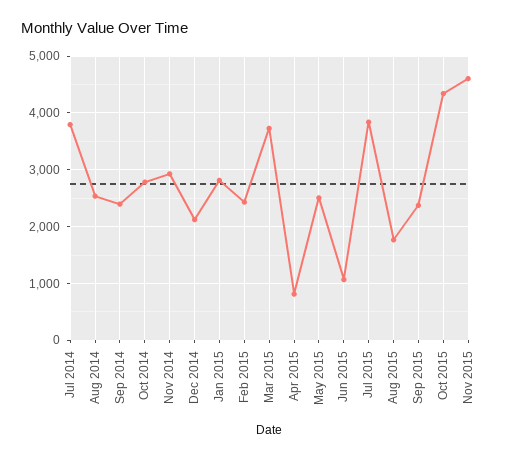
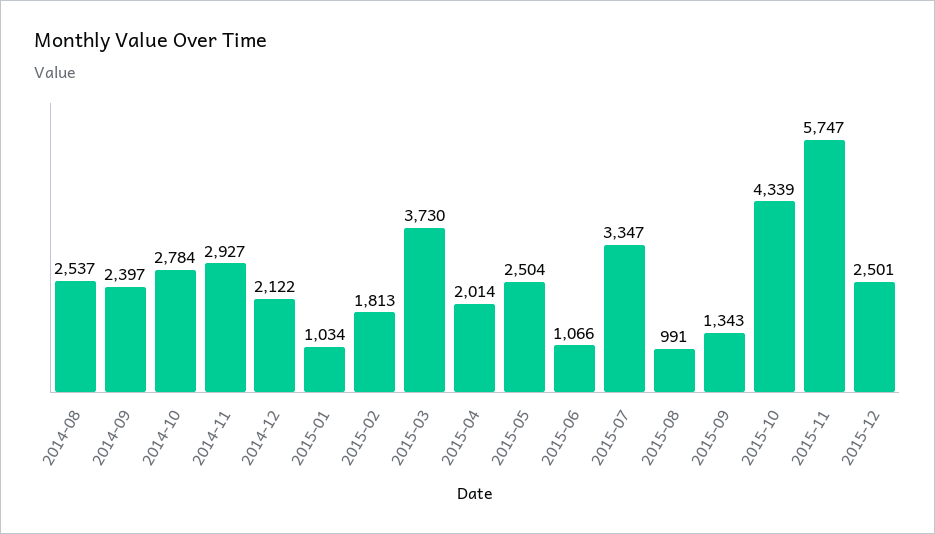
Jul 2014: 3800 -> none
Jan 2015: 2800 -> 1034
Feb 2015: 2400 -> 1813
Apr 2015: 800 -> 2014
Jul 2015: 3800 -> 3347
Aug 2015: 1800 -> 991
Sep 2015: 2400 -> 1343
Nov 2015: 4600 -> 5747
2015-12: none -> 2501

